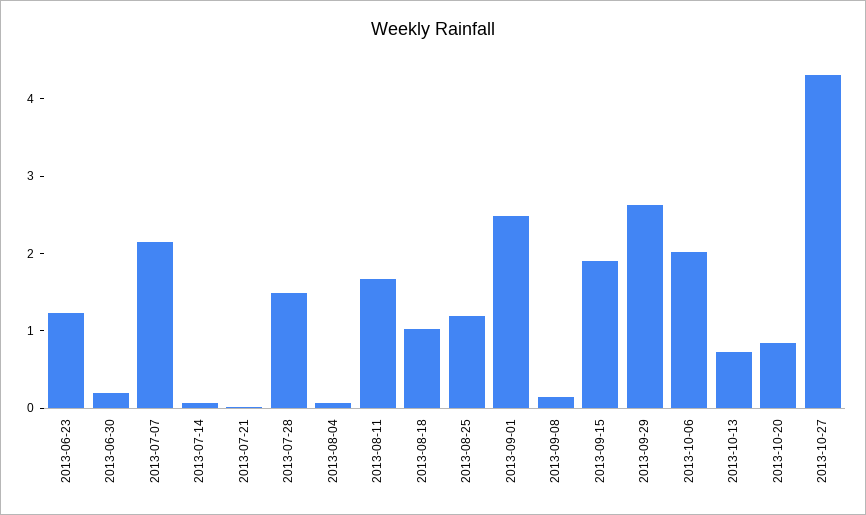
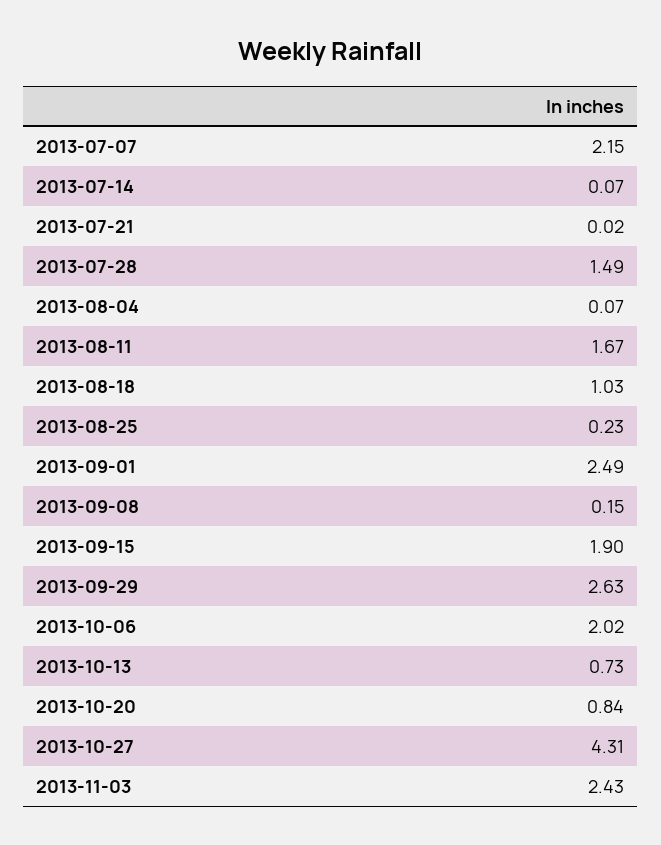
2013-06-23: 1.2 -> none
2013-06-30: 0.2 -> none
2013-08-25: 1.2 -> 0.23
2013-11-03: none -> 2.43

